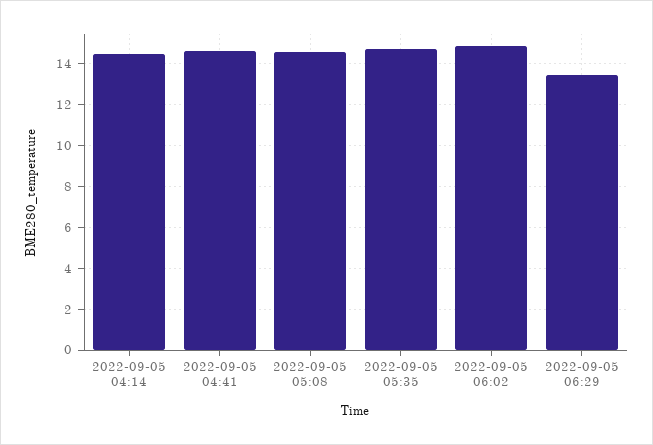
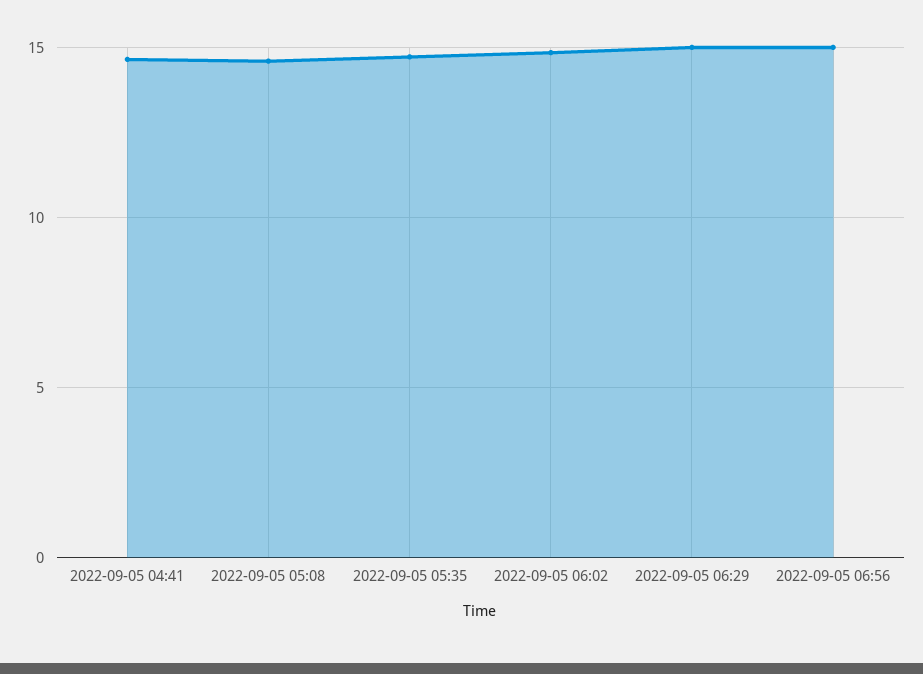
2022-09-05 04:14: 14.5 -> none
2022-09-05 06:29: 13.5 -> 15
2022-09-05 06:56: none -> 15

